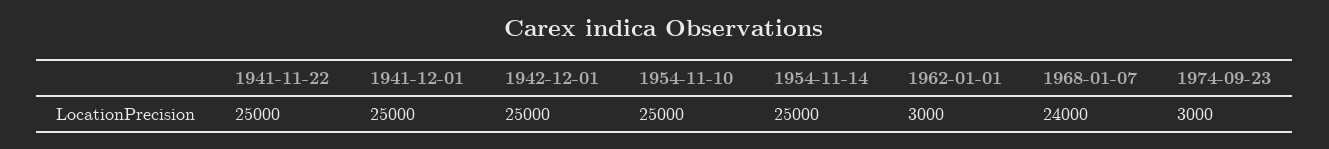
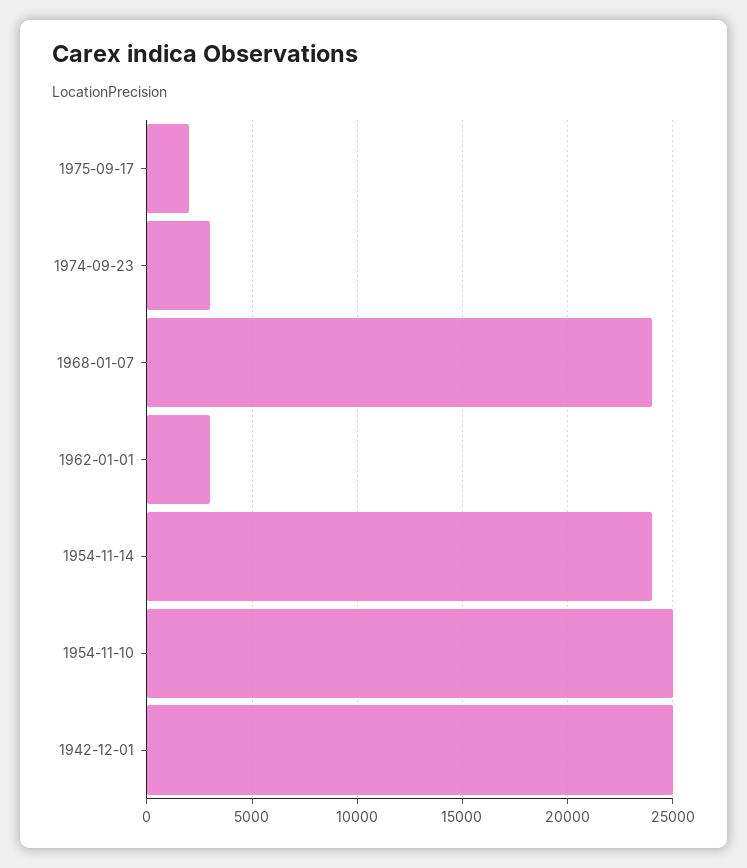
1941-11-22: 25000 -> none
1941-12-01: 25000 -> none
1954-11-14: 25000 -> 24000
1975-09-17: none -> 2000

